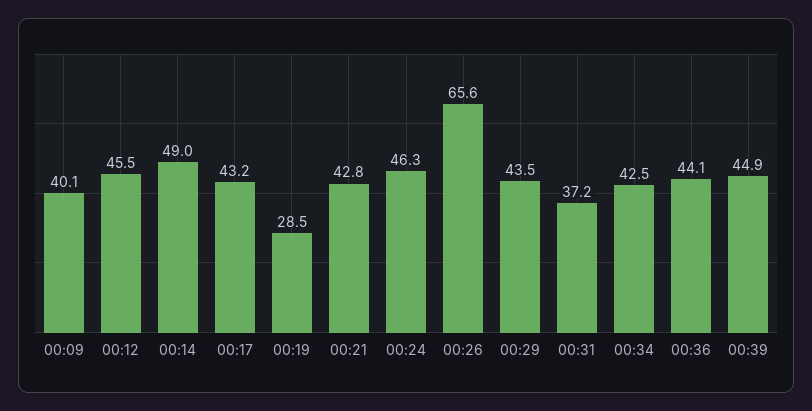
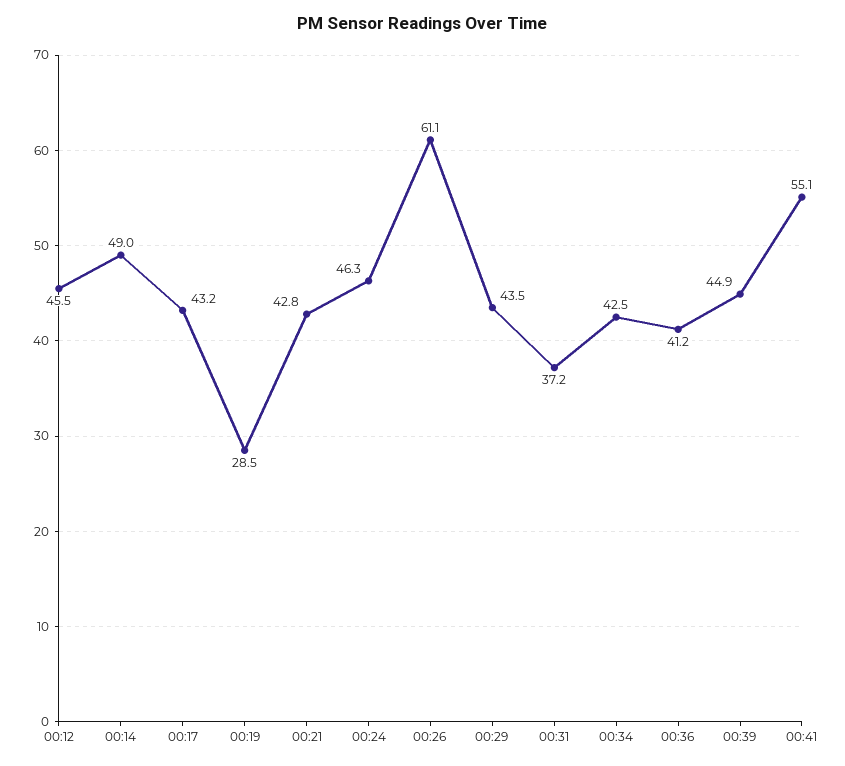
00:09: 40.1 -> none
00:26: 65.6 -> 61.1
00:36: 44.1 -> 41.2
00:41: none -> 55.1

